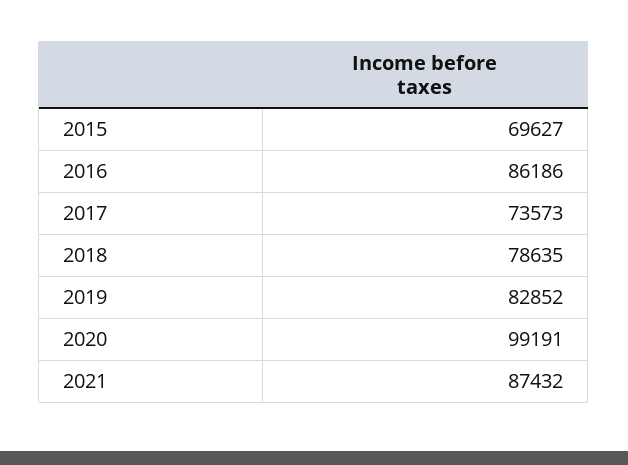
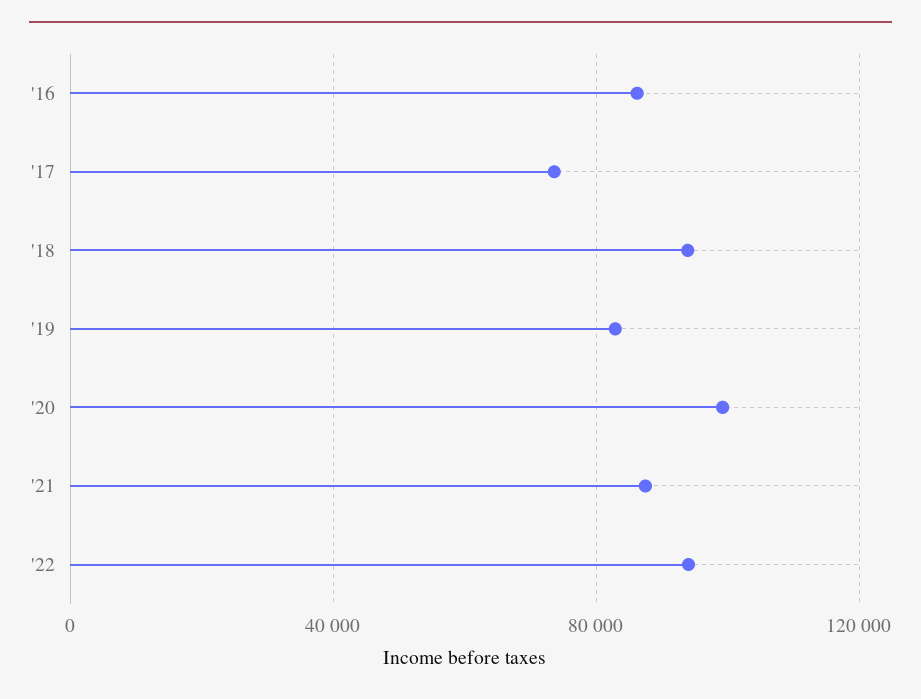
2015: 69627 -> none
2018: 78635 -> 95000
'22: none -> 95000

